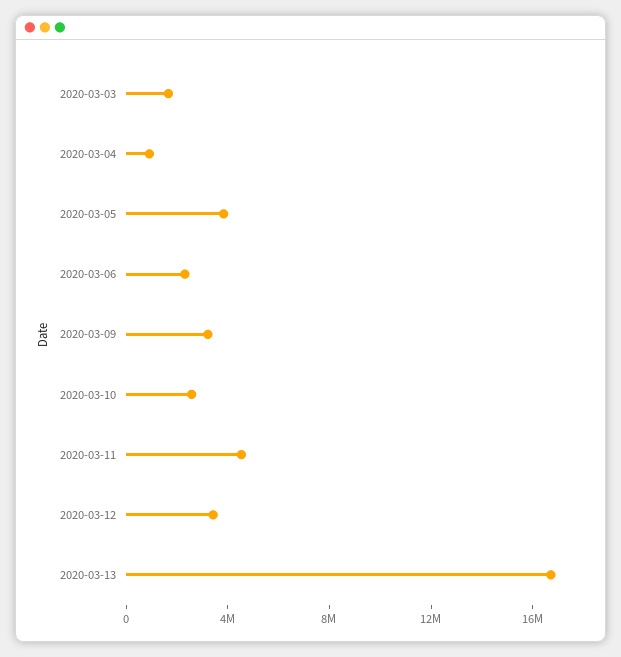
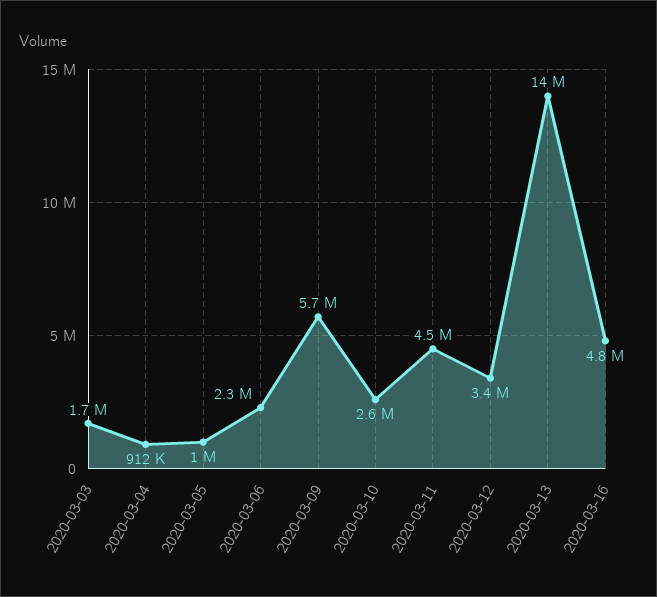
2020-03-05: 4000000 -> 1000000
2020-03-09: 3000000 -> 5700000
2020-03-13: 17000000 -> 14000000
2020-03-16: none -> 4800000

